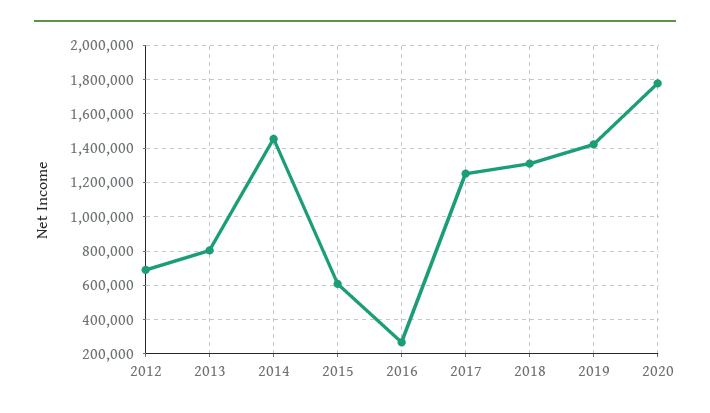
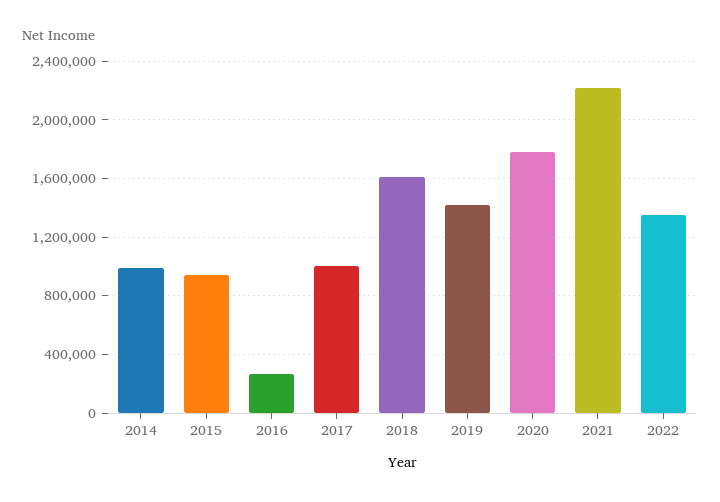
2012: 700000 -> none
2013: 800000 -> none
2014: 1450000 -> 1000000
2015: 600000 -> 950000
2017: 1250000 -> 1000000
2018: 1300000 -> 1600000
2021: none -> 2200000
2022: none -> 1350000

